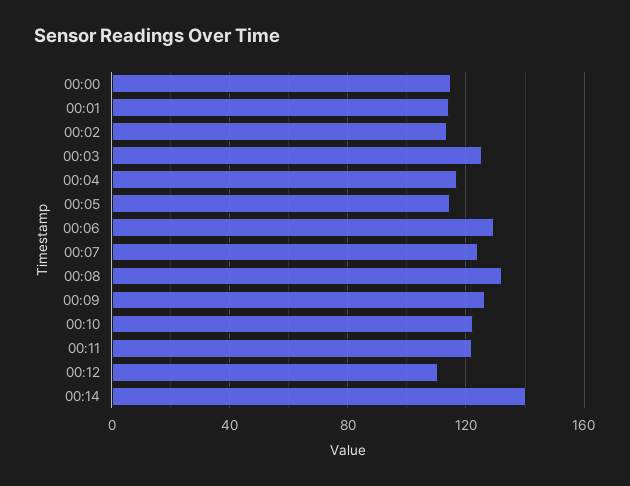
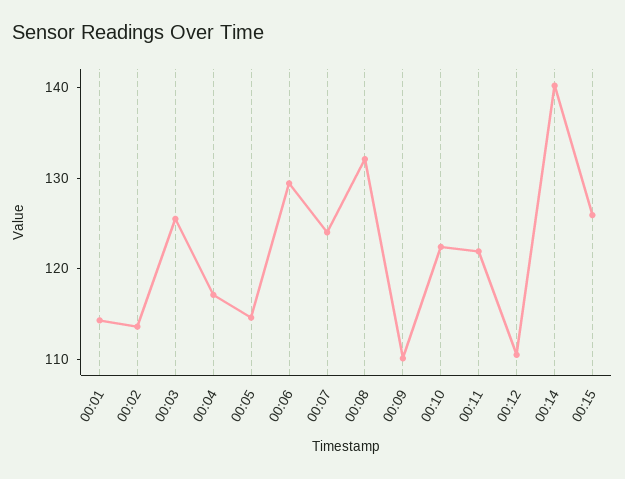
00:00: 115 -> none
00:09: 125 -> 110
00:15: none -> 126

